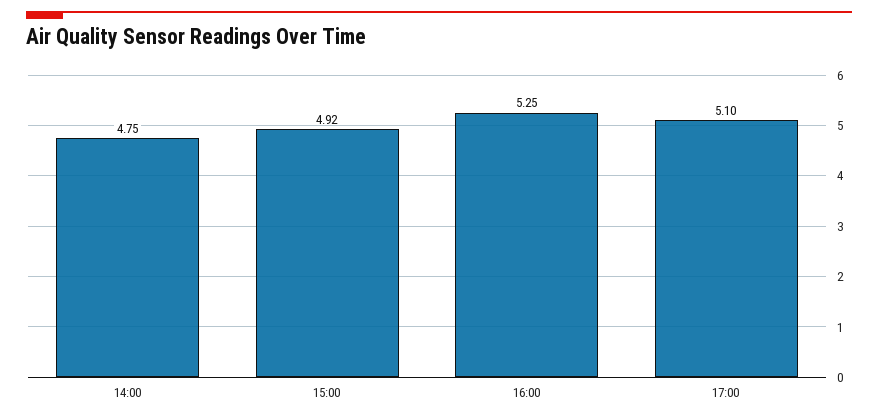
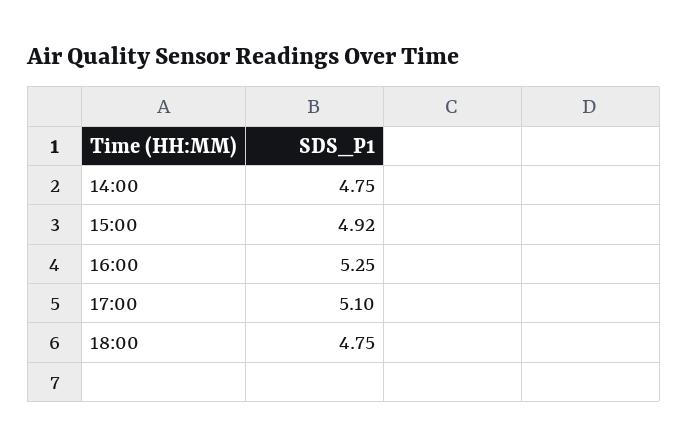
18:00: none -> 4.75

